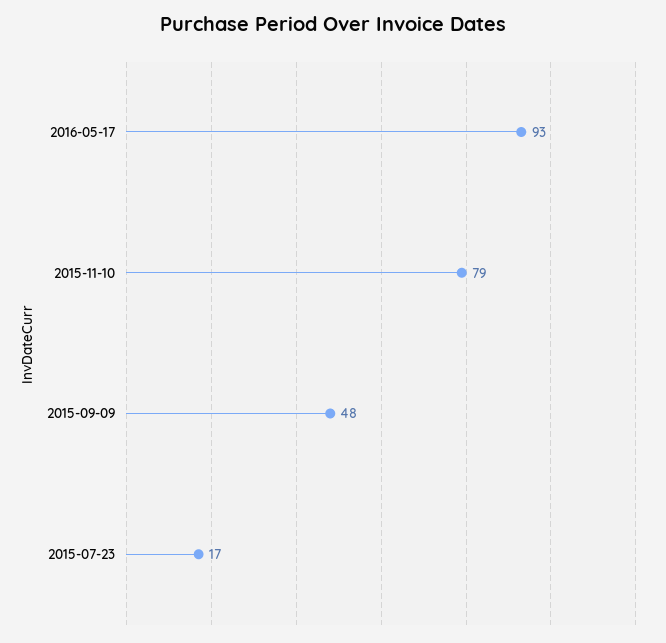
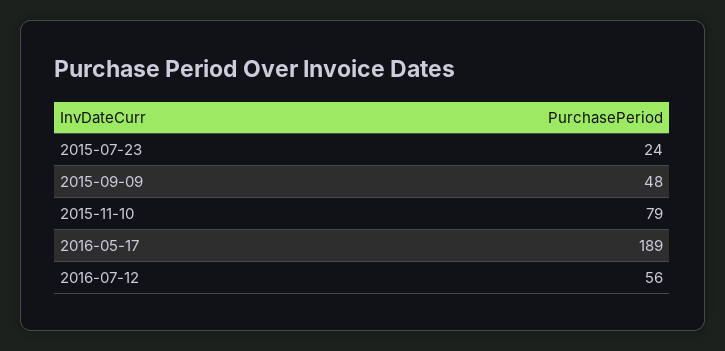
2016-05-17: 93 -> 189
2015-07-23: 17 -> 24
2016-07-12: none -> 56

